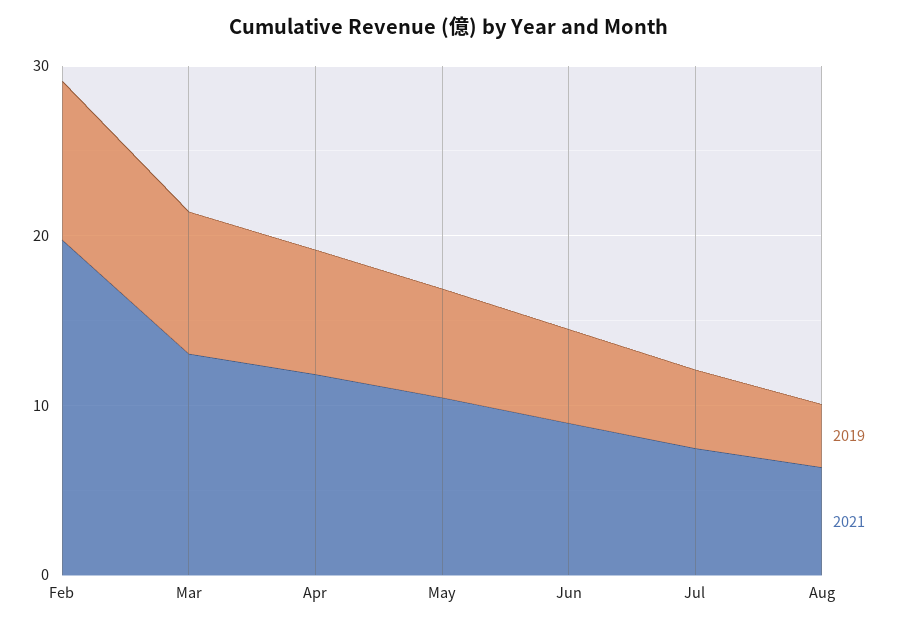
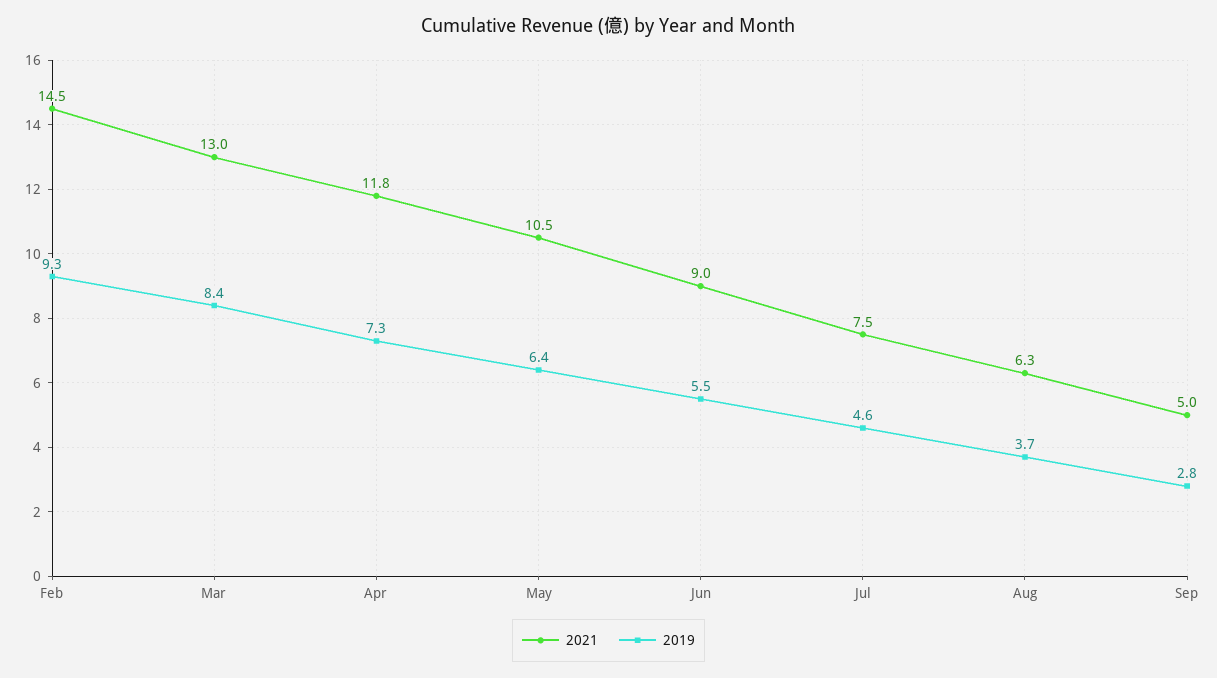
2021, Feb: 20 -> 14.5
2021, Sep: none -> 5
2019, Sep: none -> 2.8

